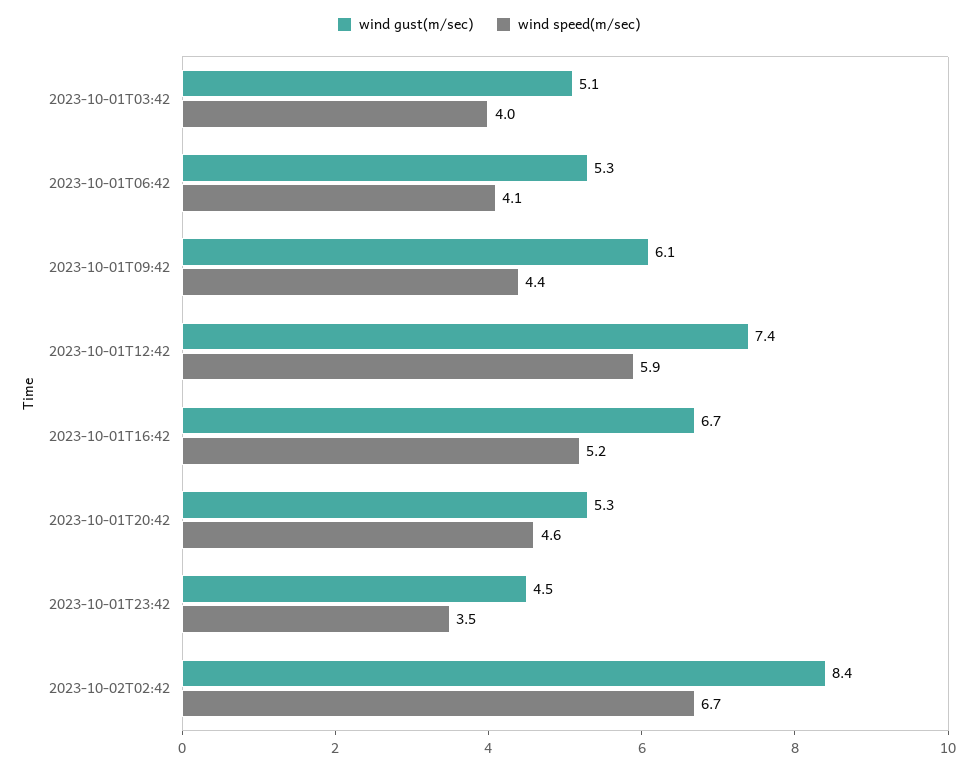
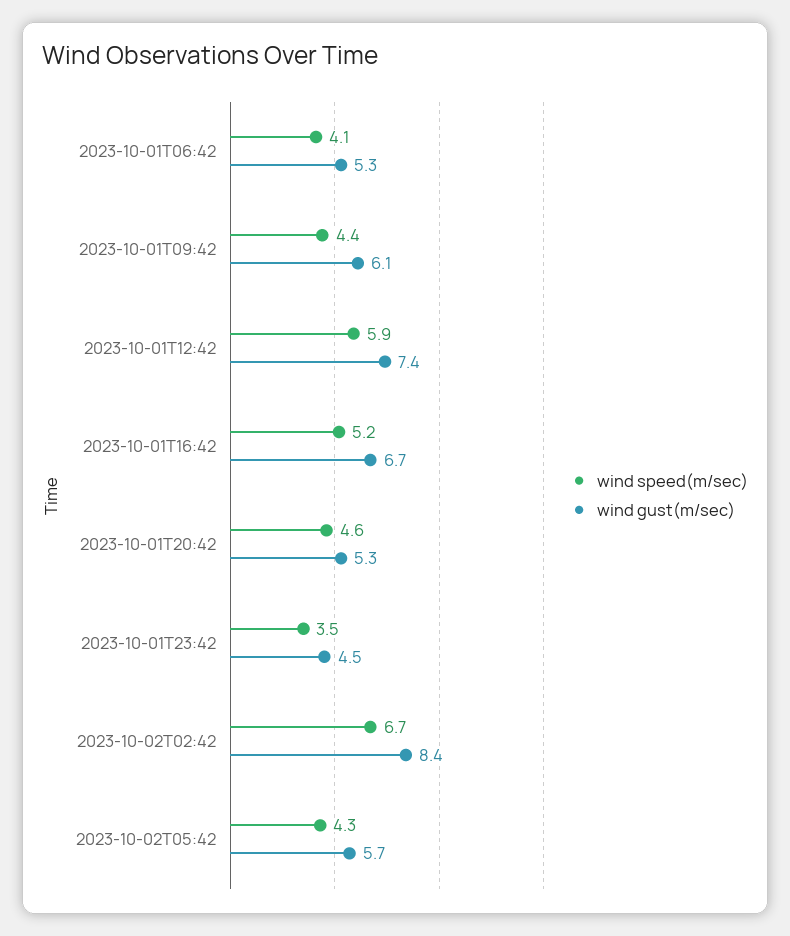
wind gust(m/sec), 2023-10-01T03:42: 5.1 -> none
wind speed(m/sec), 2023-10-01T03:42: 4 -> none
wind speed(m/sec), 2023-10-02T05:42: none -> 4.3
wind gust(m/sec), 2023-10-02T05:42: none -> 5.7

